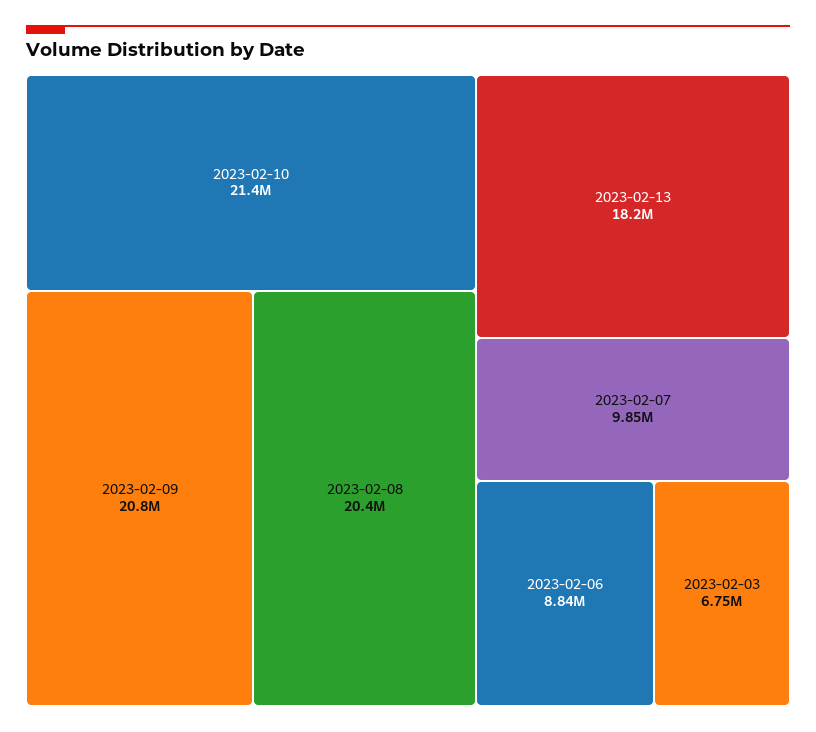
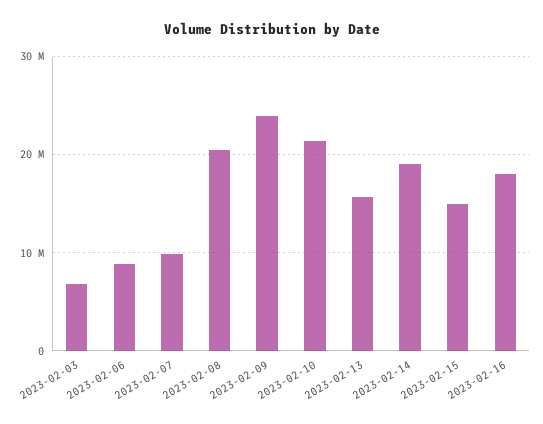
2023-02-09: 20800000 -> 24000000
2023-02-13: 18200000 -> 16000000
2023-02-14: none -> 19000000
2023-02-15: none -> 15000000
2023-02-16: none -> 18000000

